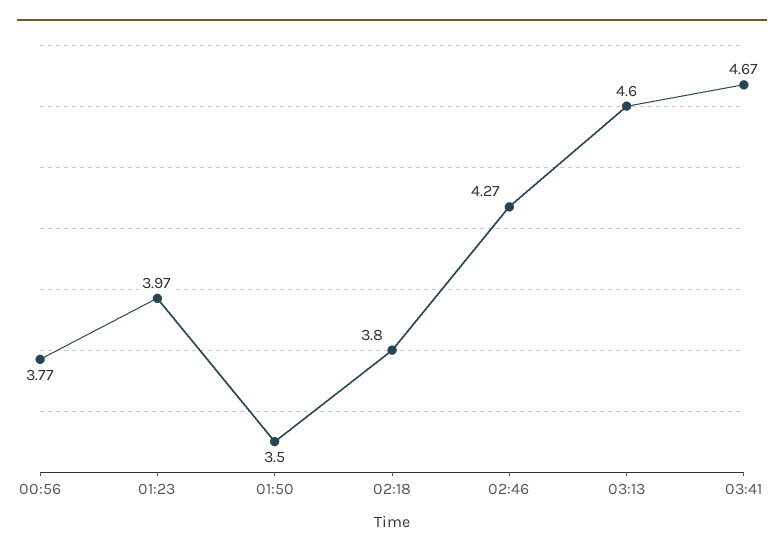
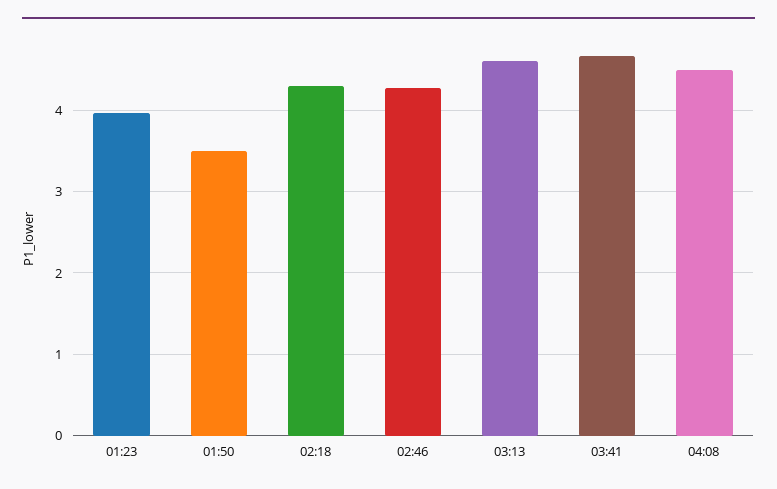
00:56: 3.77 -> none
02:18: 3.8 -> 4.3
04:08: none -> 4.5

